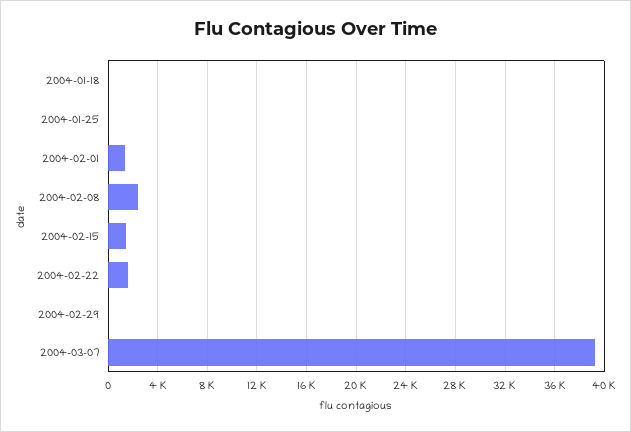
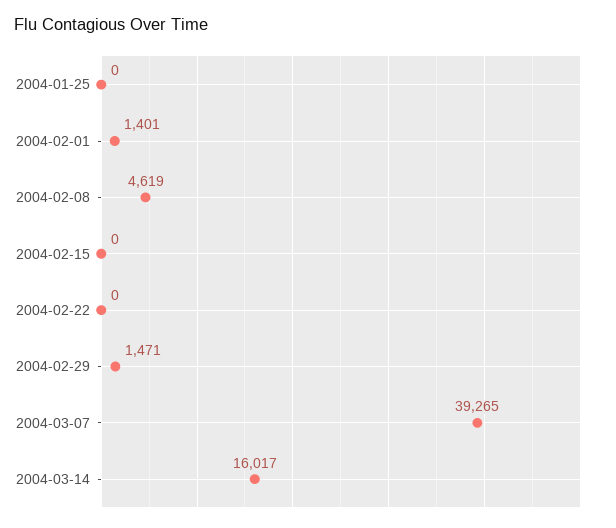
2004-01-18: 0 -> none
2004-02-08: 2500 -> 4619
2004-02-15: 1500 -> 0
2004-02-22: 1500 -> 0
2004-02-29: 0 -> 1471
2004-03-14: none -> 16017

